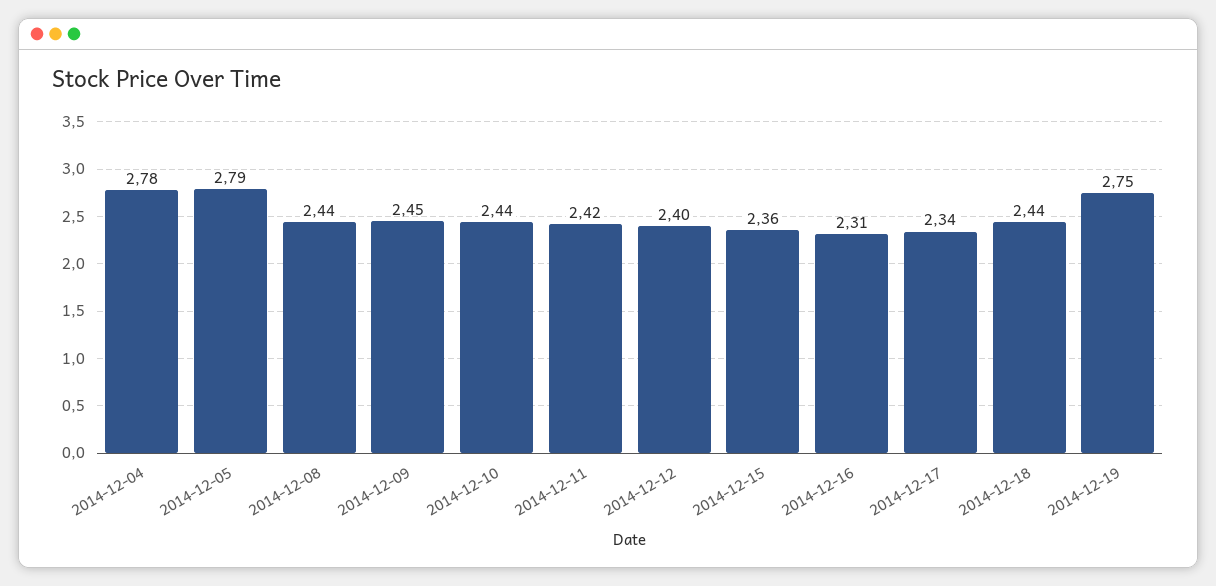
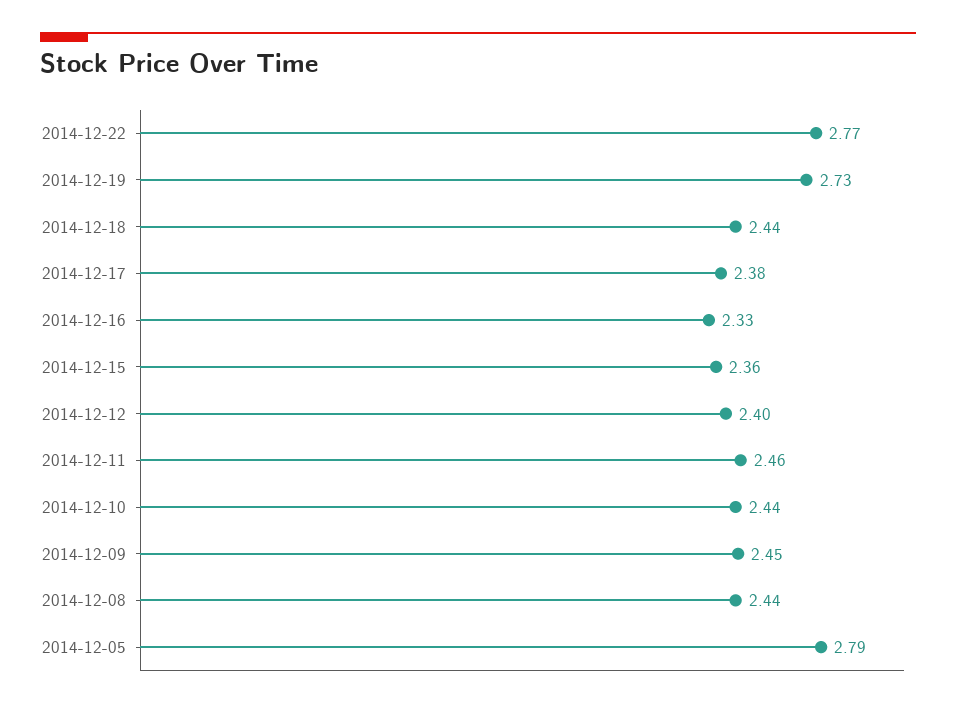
2014-12-04: 2.78 -> none
2014-12-11: 2.42 -> 2.46
2014-12-16: 2.31 -> 2.33
2014-12-17: 2.34 -> 2.38
2014-12-19: 2.75 -> 2.73
2014-12-22: none -> 2.77

